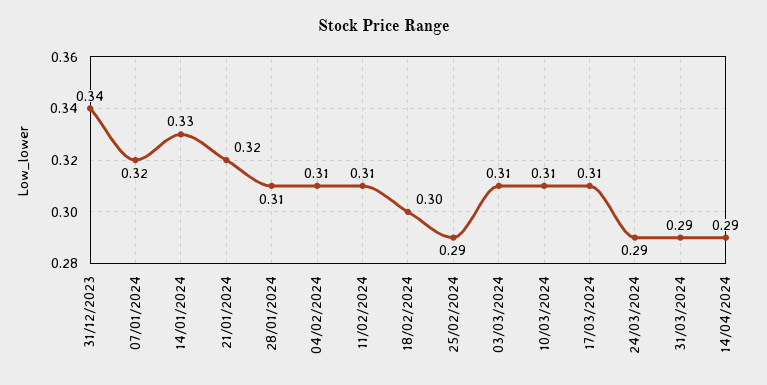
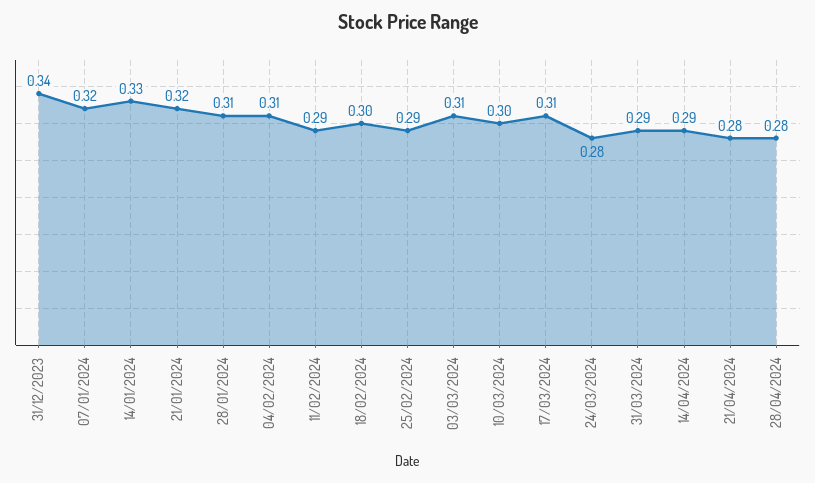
11/02/2024: 0.31 -> 0.29
10/03/2024: 0.31 -> 0.3
24/03/2024: 0.29 -> 0.28
21/04/2024: none -> 0.28
28/04/2024: none -> 0.28

